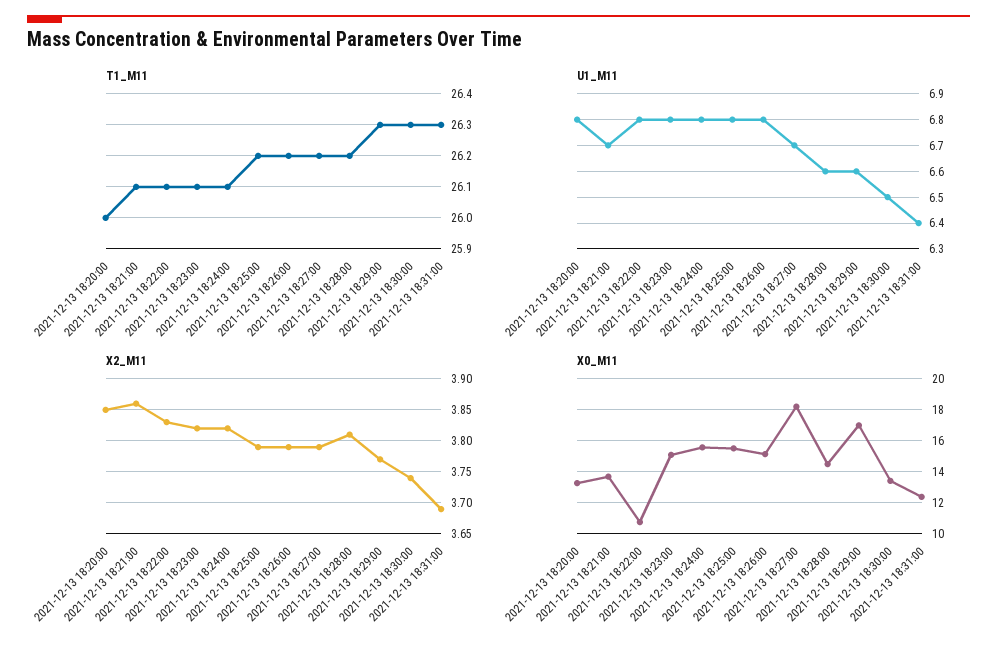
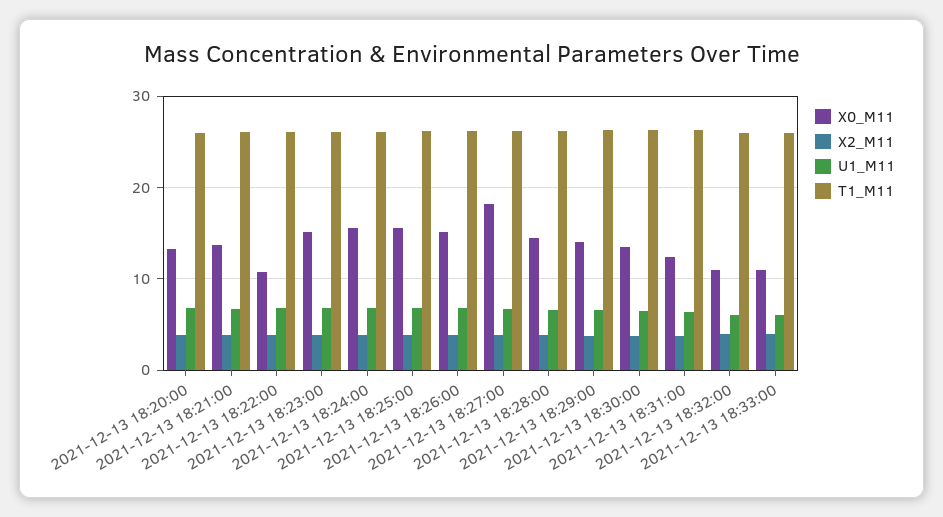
X0_M11, 2021-12-13 18:29:00: 17 -> 14
X0_M11, 2021-12-13 18:32:00: none -> 11
X2_M11, 2021-12-13 18:32:00: none -> 4
U1_M11, 2021-12-13 18:32:00: none -> 6
T1_M11, 2021-12-13 18:32:00: none -> 26
X0_M11, 2021-12-13 18:33:00: none -> 11
X2_M11, 2021-12-13 18:33:00: none -> 4
U1_M11, 2021-12-13 18:33:00: none -> 6
T1_M11, 2021-12-13 18:33:00: none -> 26

